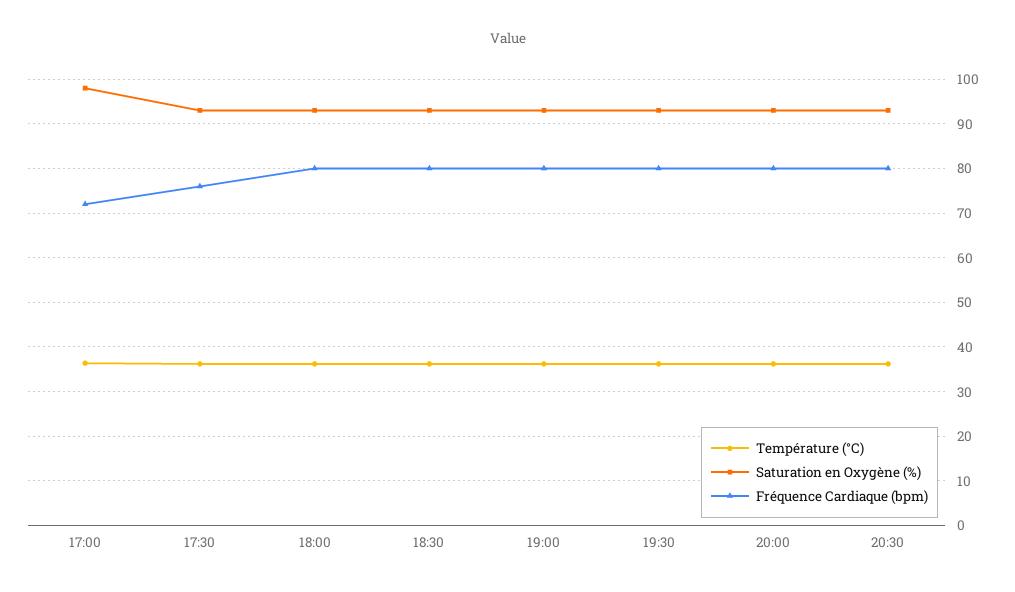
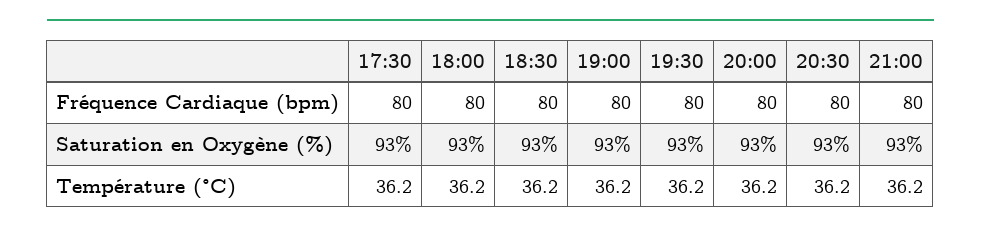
Température (°C), 17:00: 36 -> none
Saturation en Oxygène (%), 17:00: 98 -> none
Fréquence Cardiaque (bpm), 17:00: 72 -> none
Fréquence Cardiaque (bpm), 17:30: 76 -> 80
Fréquence Cardiaque (bpm), 21:00: none -> 80
Saturation en Oxygène (%), 21:00: none -> 93
Température (°C), 21:00: none -> 36.2

